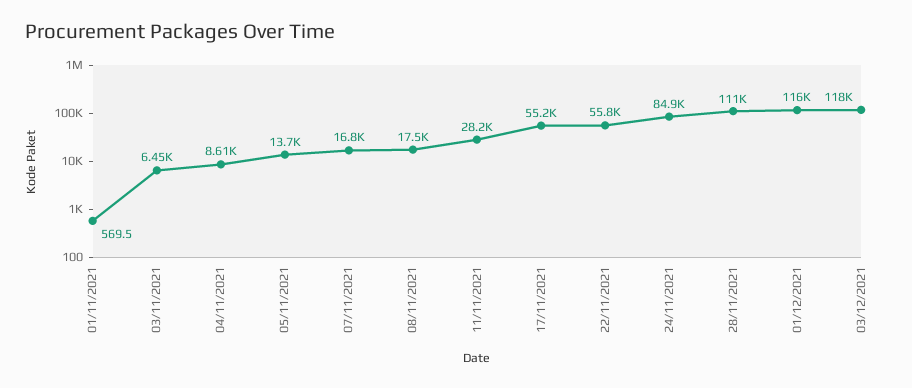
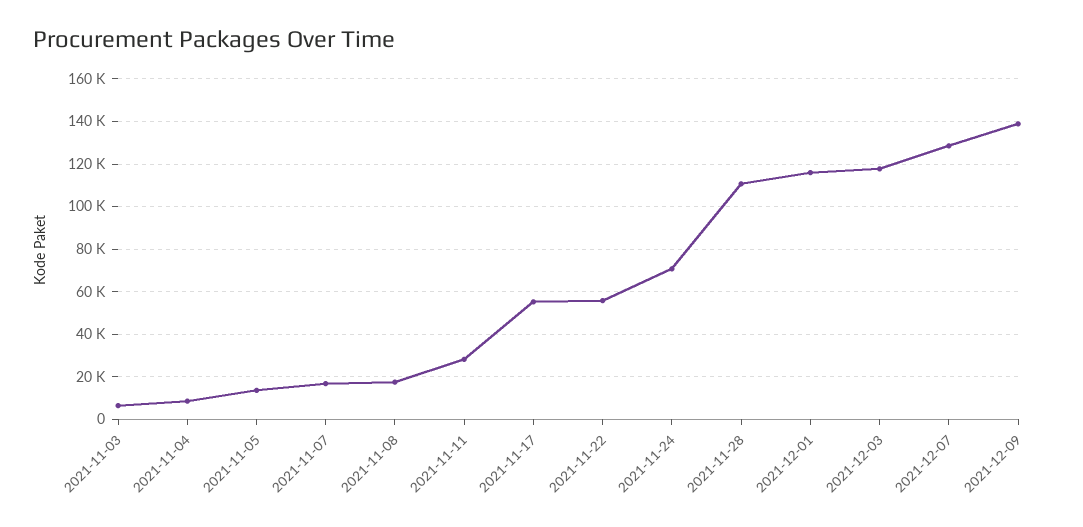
01/11/2021: 569.5 -> none
24/11/2021: 84900 -> 70000
2021-12-07: none -> 130000
2021-12-09: none -> 140000

